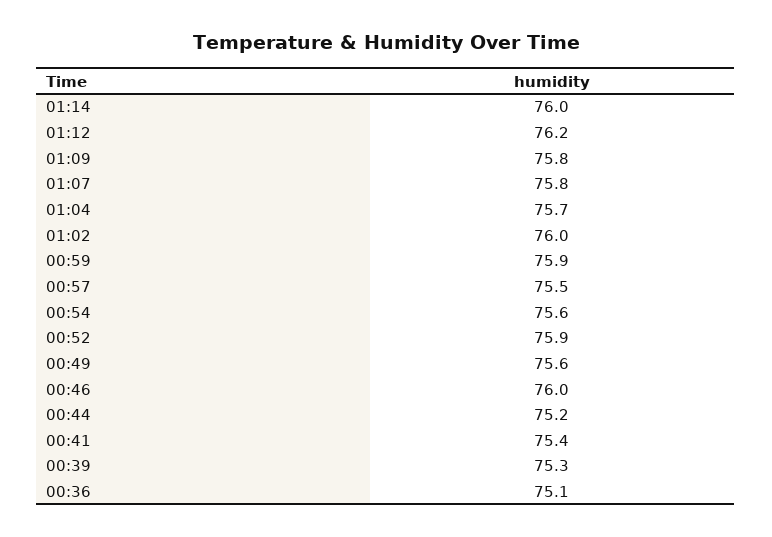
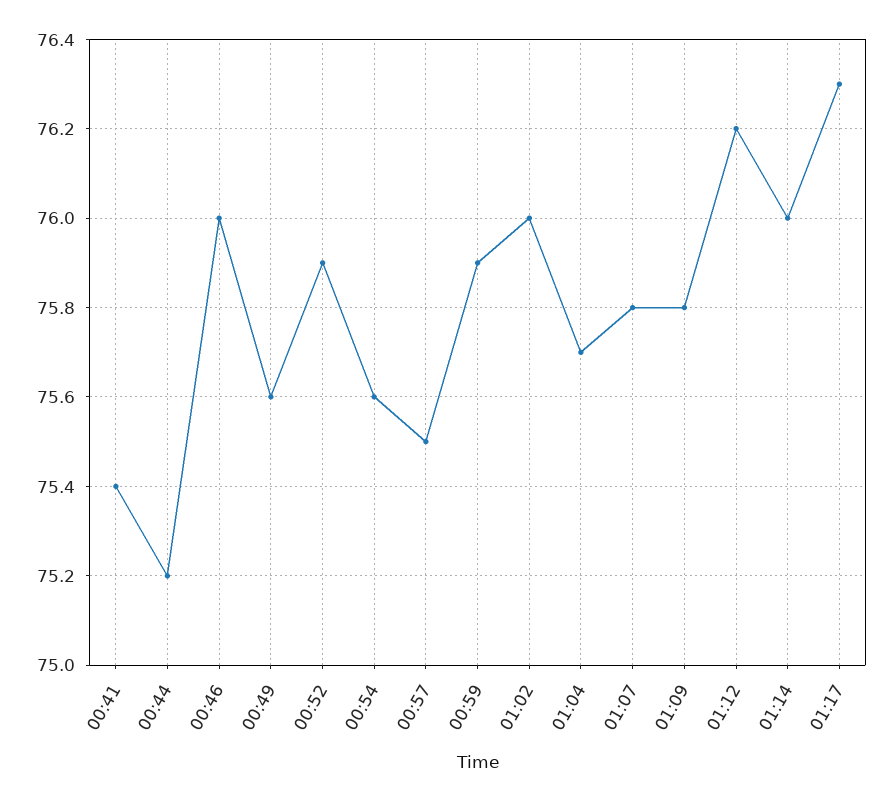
00:39: 75.3 -> none
00:36: 75.1 -> none
01:17: none -> 76.3

